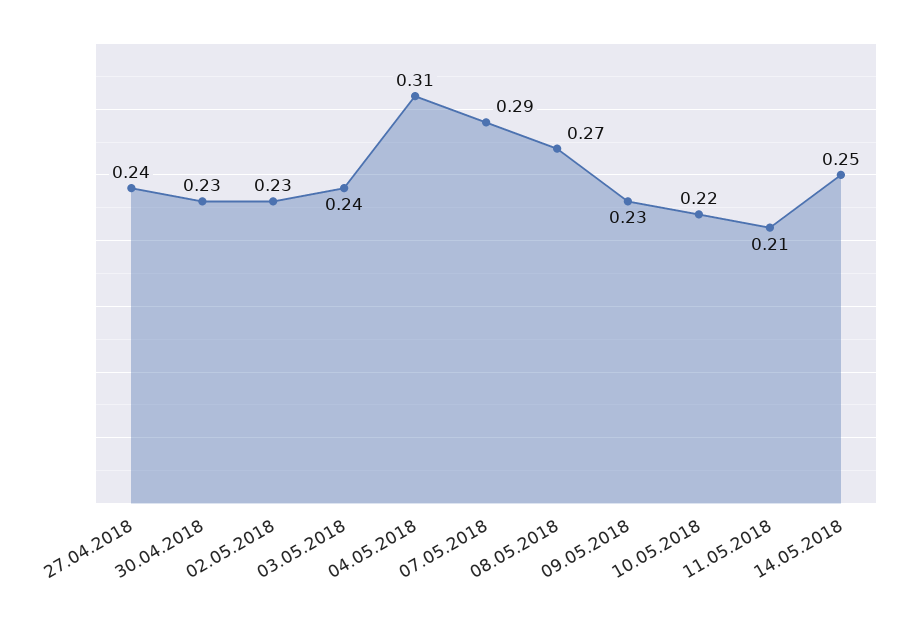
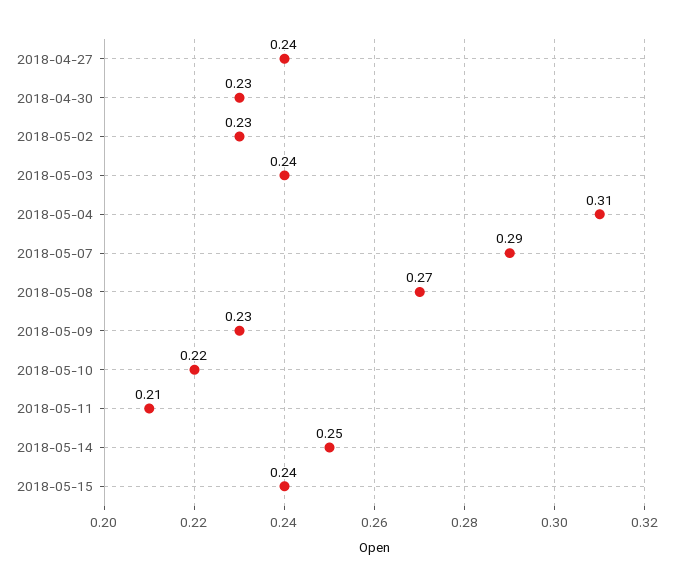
2018-05-15: none -> 0.24

